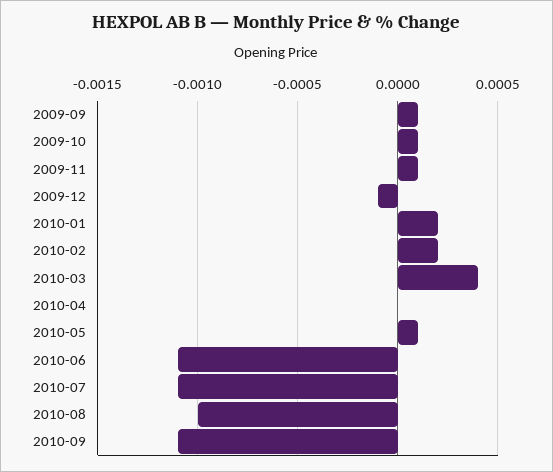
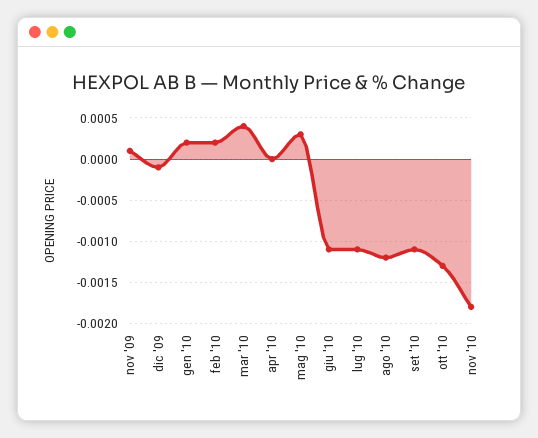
2009-09: 0.0001 -> none
2009-10: 0.0001 -> none
2010-05: 0.0001 -> 0.0003
2010-08: -0.001 -> -0.0012
ott '10: none -> -0.0013
nov '10: none -> -0.0018

